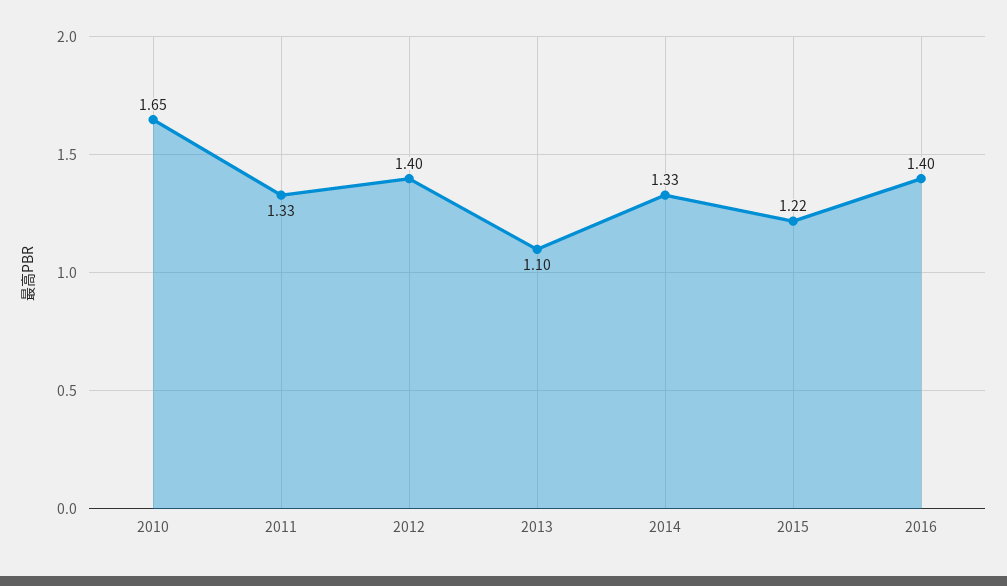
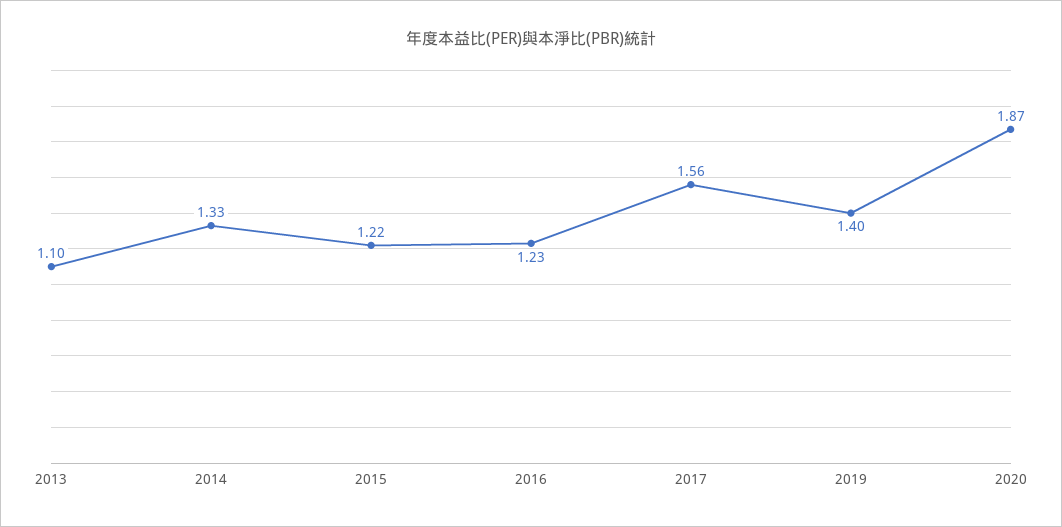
2010: 1.65 -> none
2011: 1.33 -> none
2012: 1.4 -> none
2016: 1.4 -> 1.23
2017: none -> 1.56
2019: none -> 1.4
2020: none -> 1.87

